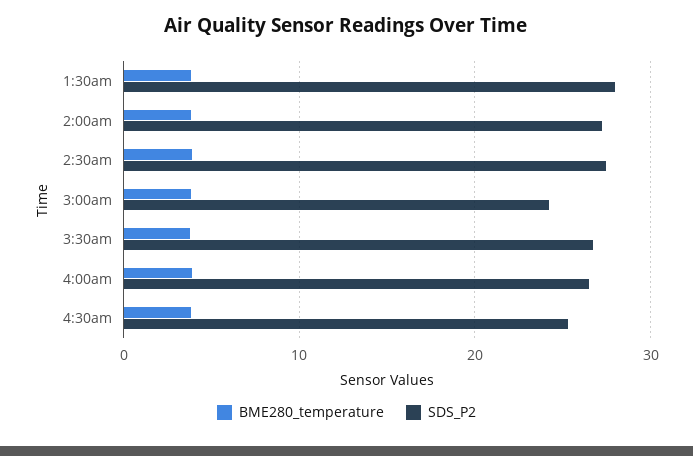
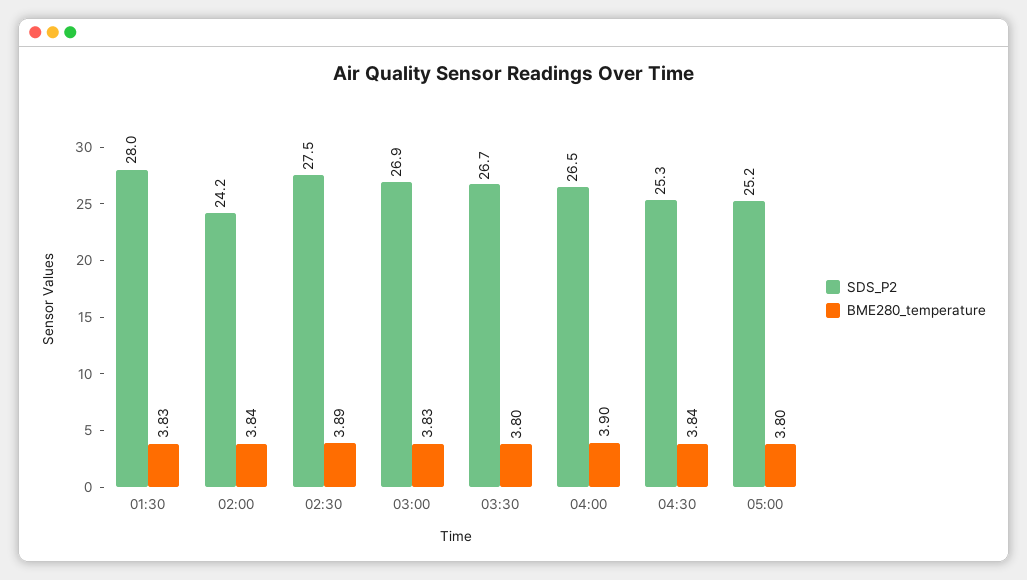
SDS_P2, 2:00am: 27 -> 24.2
SDS_P2, 3:00am: 24 -> 26.9
SDS_P2, 05:00: none -> 25.2
BME280_temperature, 05:00: none -> 3.8

